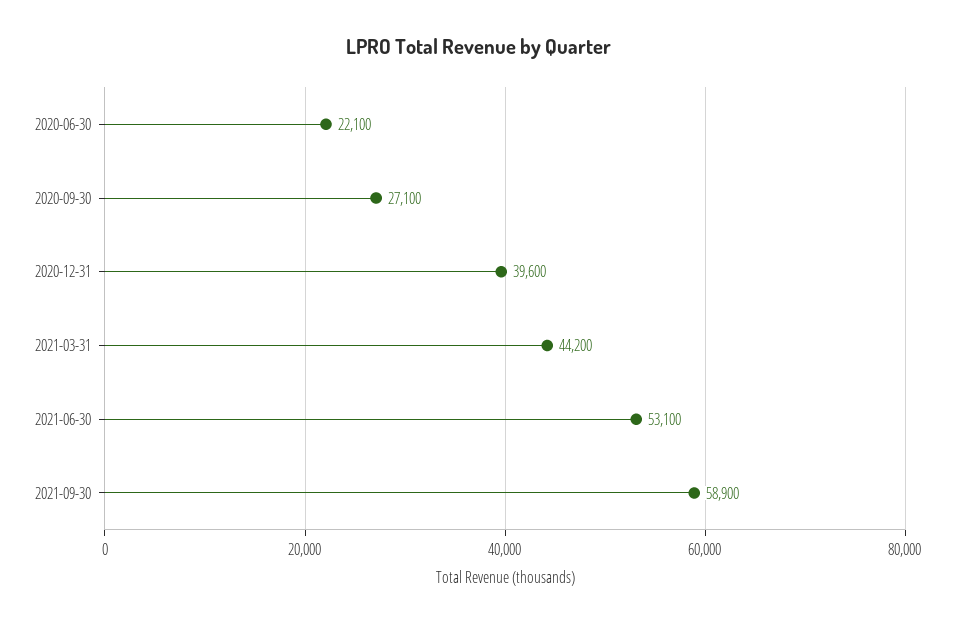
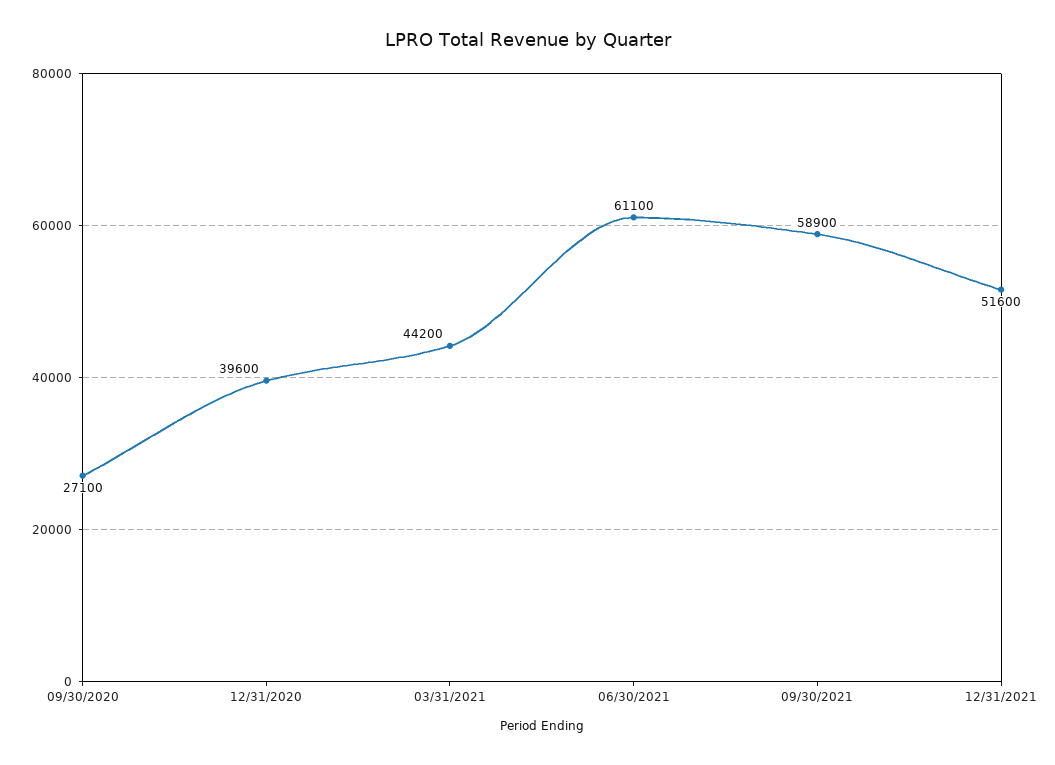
2020-06-30: 22100 -> none
2021-06-30: 53100 -> 61100
12/31/2021: none -> 51600

